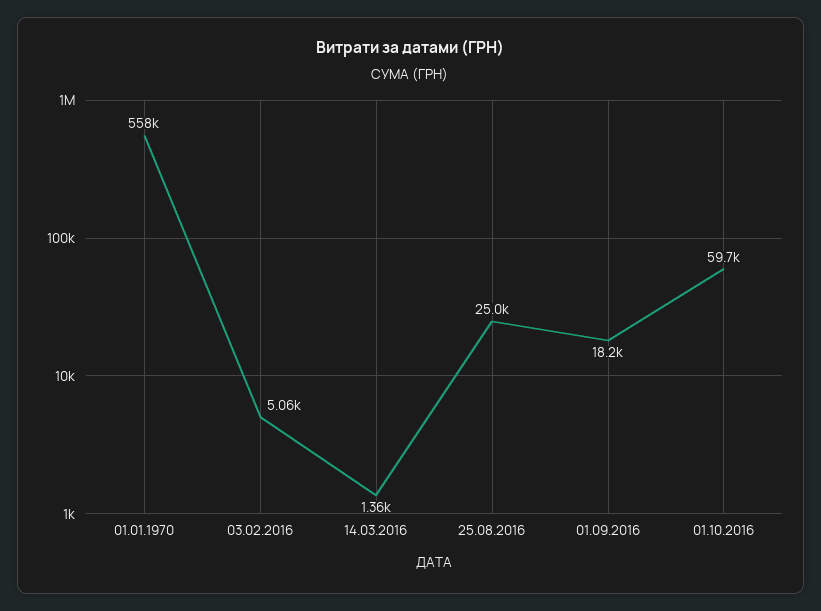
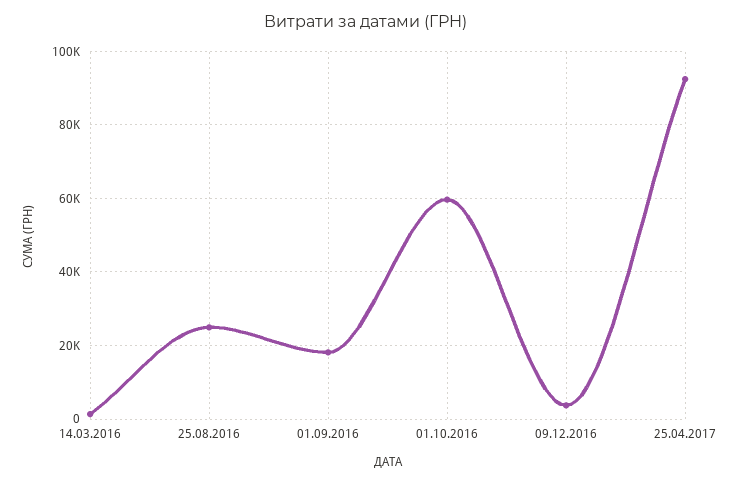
01.01.1970: 558000 -> none
03.02.2016: 5060 -> none
09.12.2016: none -> 4000
25.04.2017: none -> 92000

